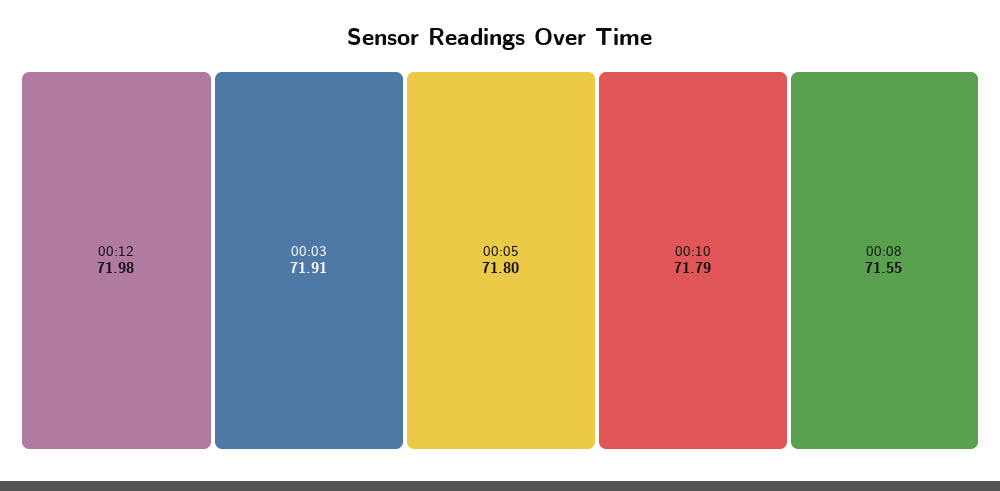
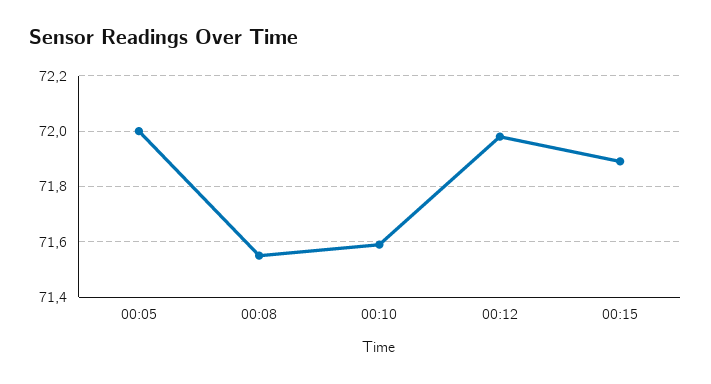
00:03: 71.91 -> none
00:05: 71.8 -> 72
00:10: 71.79 -> 71.6
00:15: none -> 71.9

